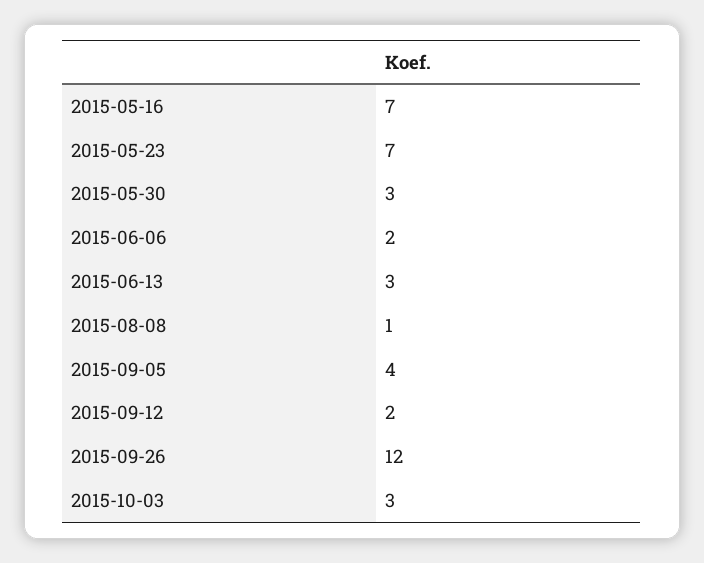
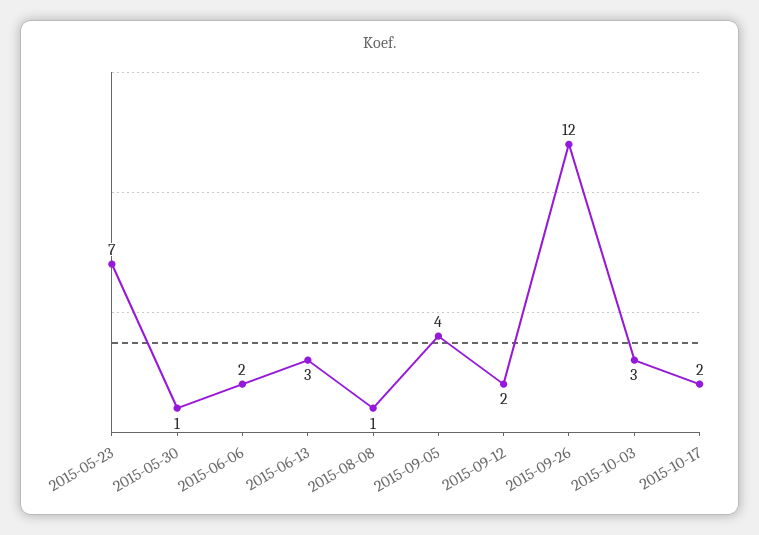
2015-05-16: 7 -> none
2015-05-30: 3 -> 1
2015-10-17: none -> 2

